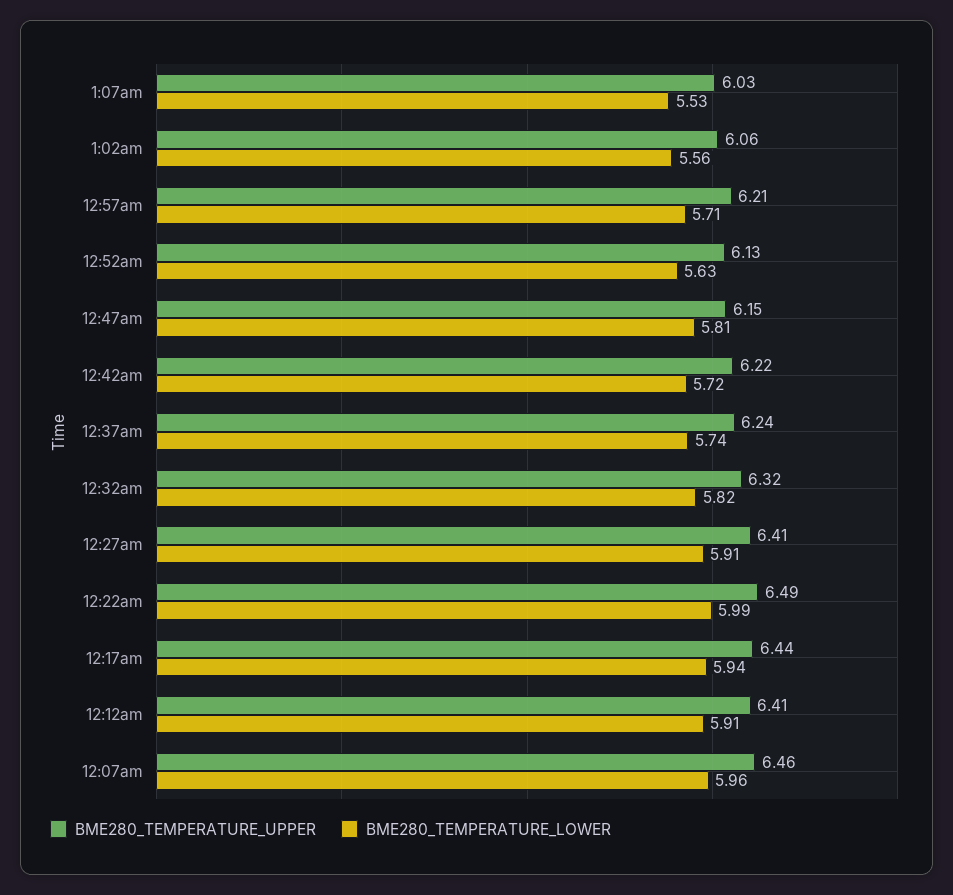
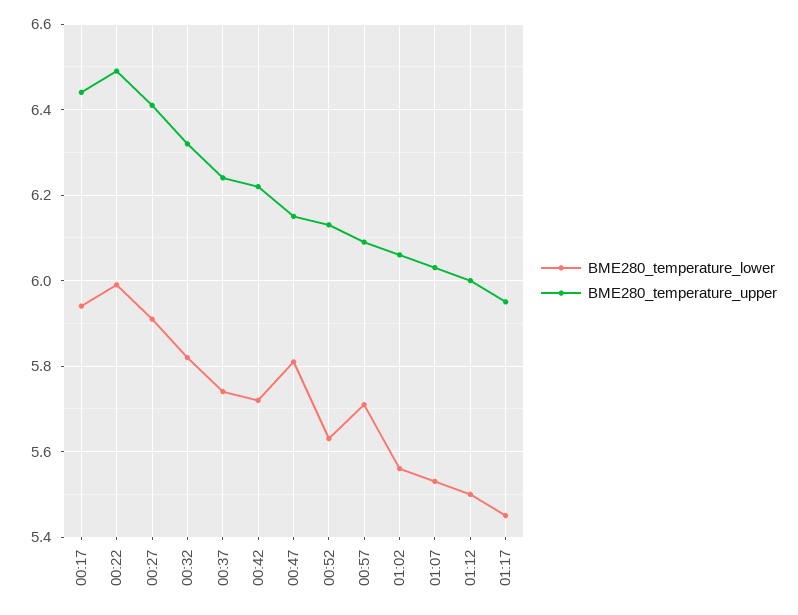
BME280_TEMPERATURE_UPPER, 12:57am: 6.21 -> 6.1
BME280_TEMPERATURE_UPPER, 12:12am: 6.41 -> none
BME280_TEMPERATURE_LOWER, 12:12am: 5.91 -> none
BME280_TEMPERATURE_UPPER, 12:07am: 6.46 -> none
BME280_TEMPERATURE_LOWER, 12:07am: 5.96 -> none
BME280_TEMPERATURE_LOWER, 01:12: none -> 5.5
BME280_TEMPERATURE_UPPER, 01:12: none -> 6
BME280_TEMPERATURE_LOWER, 01:17: none -> 5.45
BME280_TEMPERATURE_UPPER, 01:17: none -> 5.95

